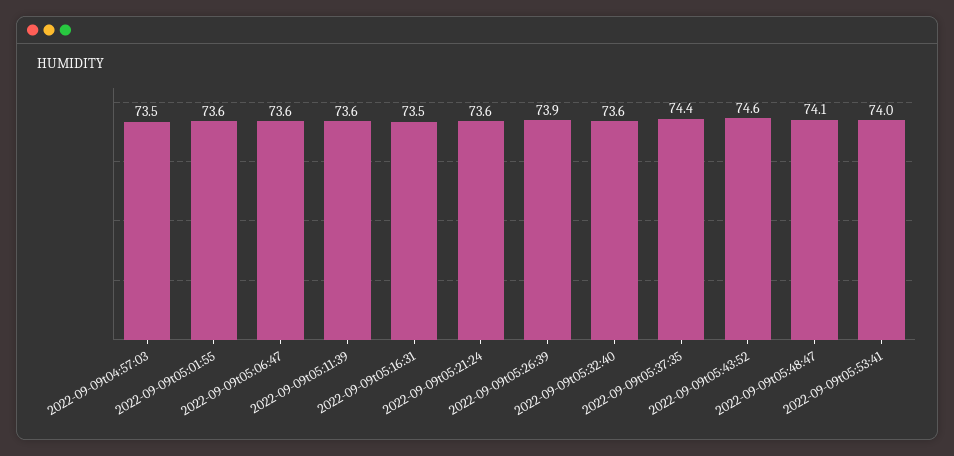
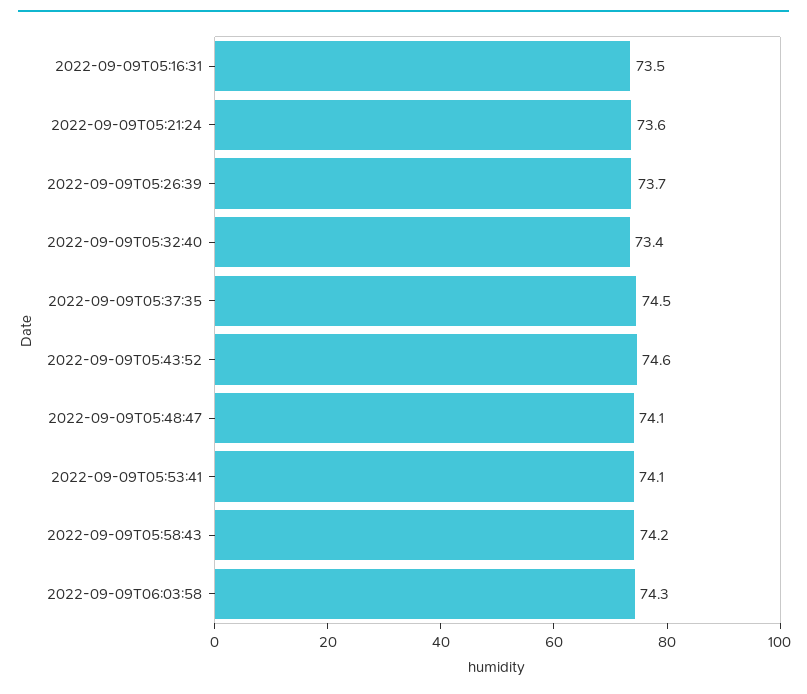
2022-09-09t04:57:03: 73.5 -> none
2022-09-09t05:01:55: 73.6 -> none
2022-09-09t05:06:47: 73.6 -> none
2022-09-09t05:11:39: 73.6 -> none
2022-09-09t05:26:39: 73.9 -> 73.7
2022-09-09t05:32:40: 73.6 -> 73.4
2022-09-09t05:37:35: 74.4 -> 74.5
2022-09-09t05:53:41: 74 -> 74.1
2022-09-09T05:58:43: none -> 74.2
2022-09-09T06:03:58: none -> 74.3

